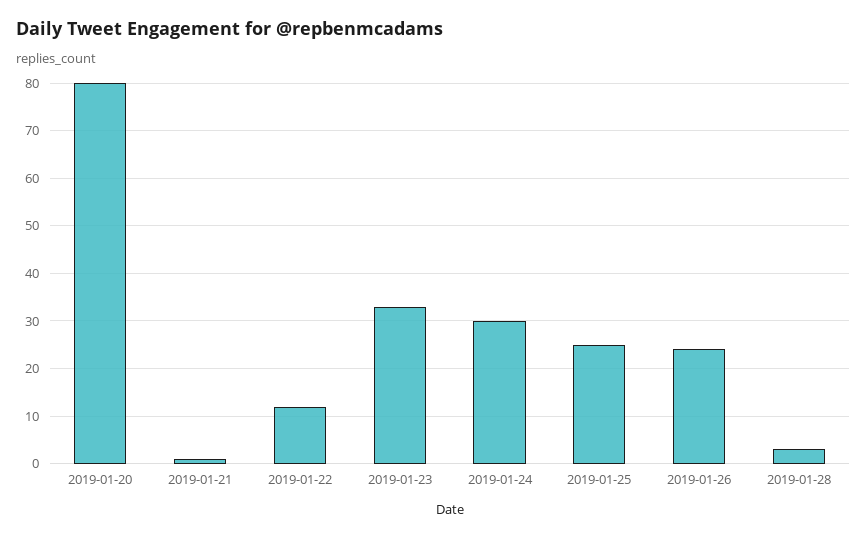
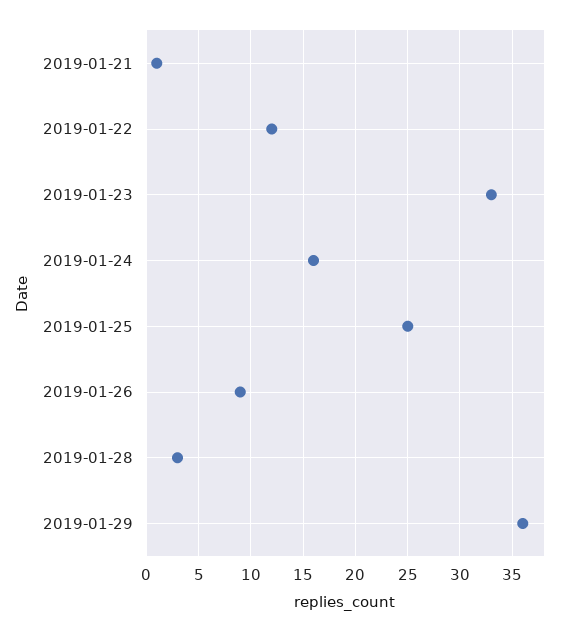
2019-01-20: 80 -> none
2019-01-24: 30 -> 16
2019-01-26: 25 -> 9
2019-01-29: none -> 36

